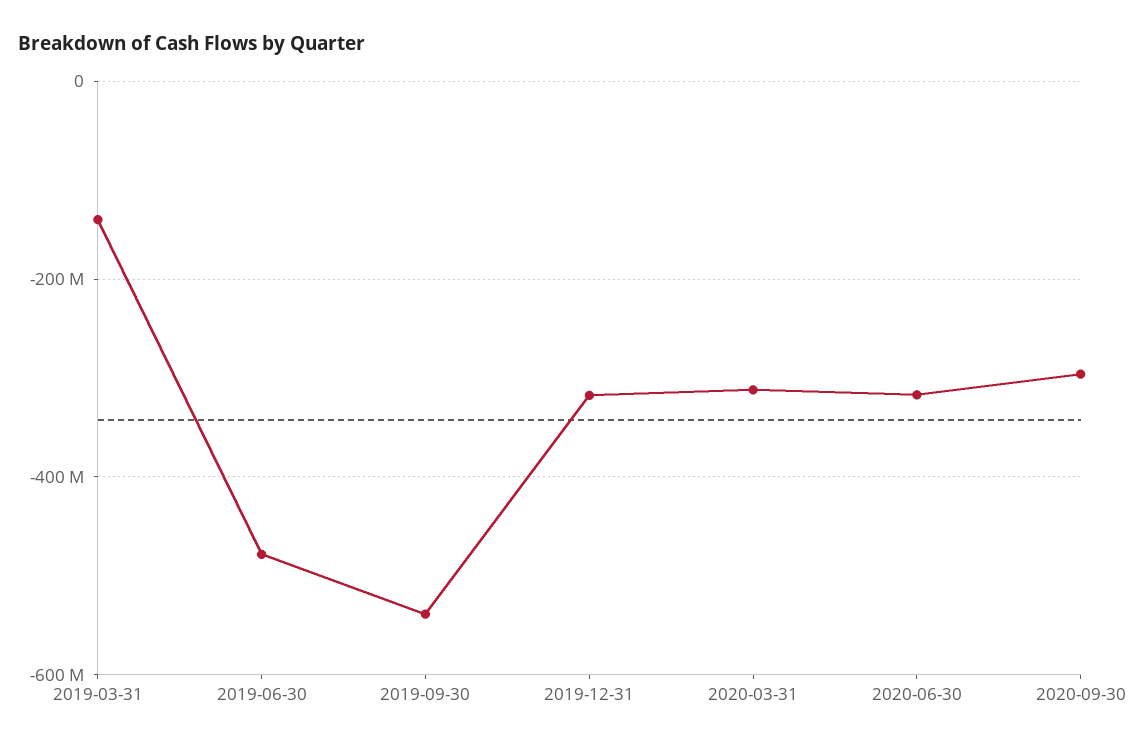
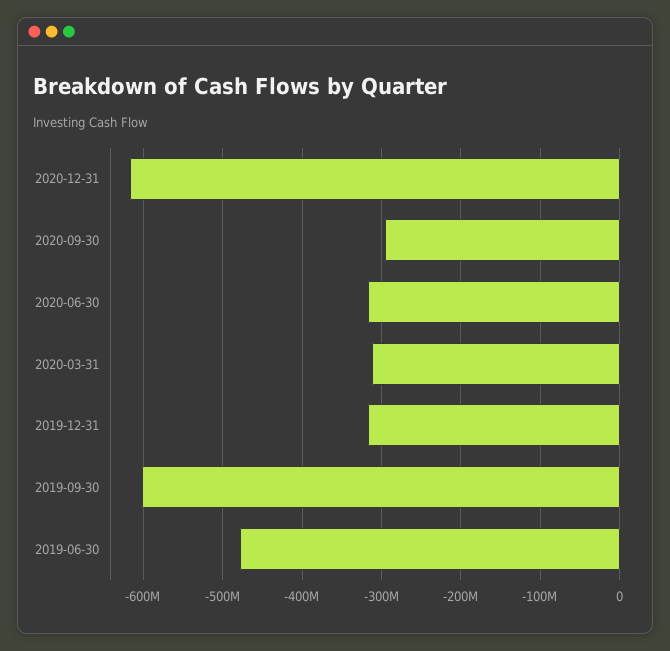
2019-03-31: -140000000 -> none
2019-09-30: -540000000 -> -600000000
2020-12-31: none -> -620000000

